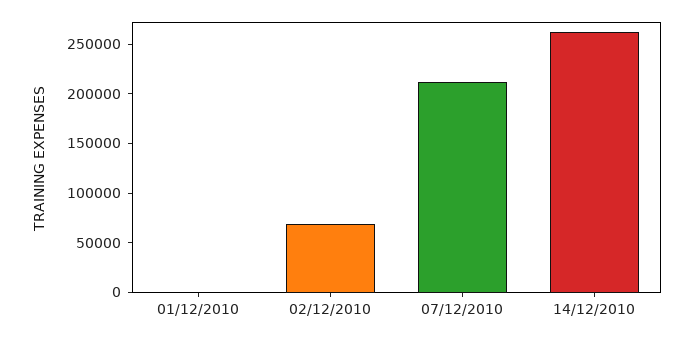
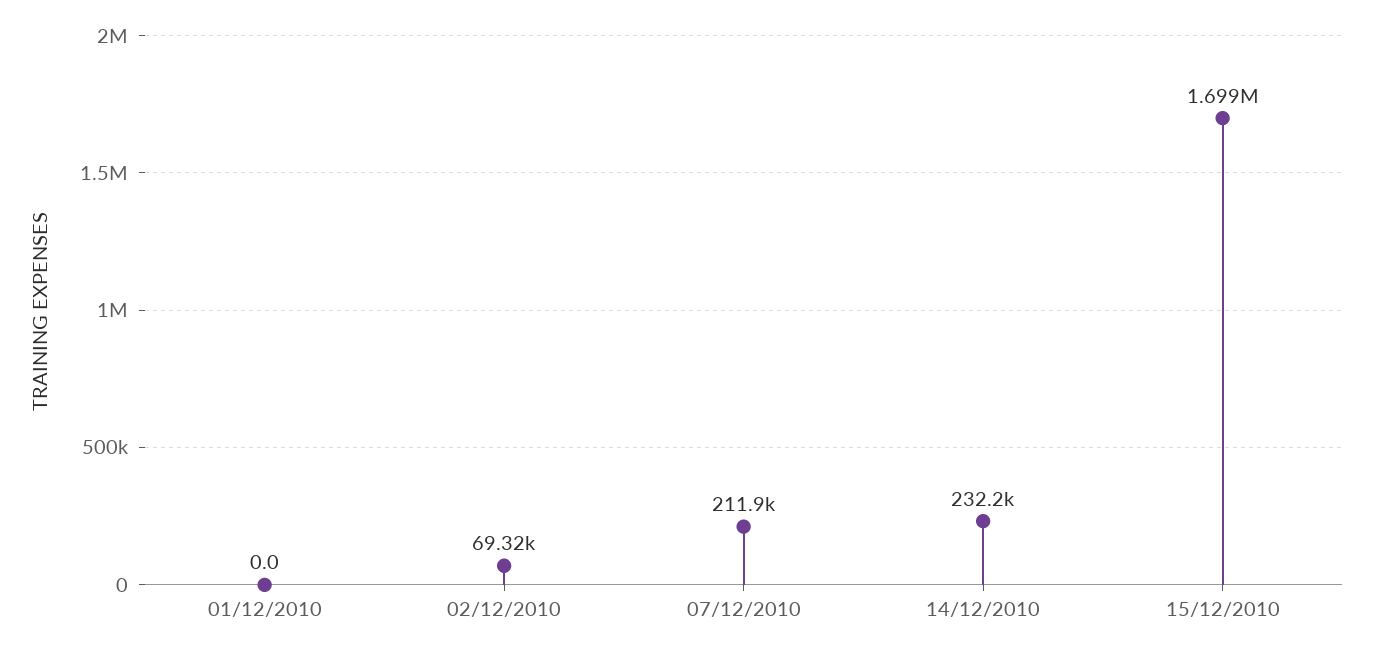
14/12/2010: 260000 -> 232200
15/12/2010: none -> 1699000

